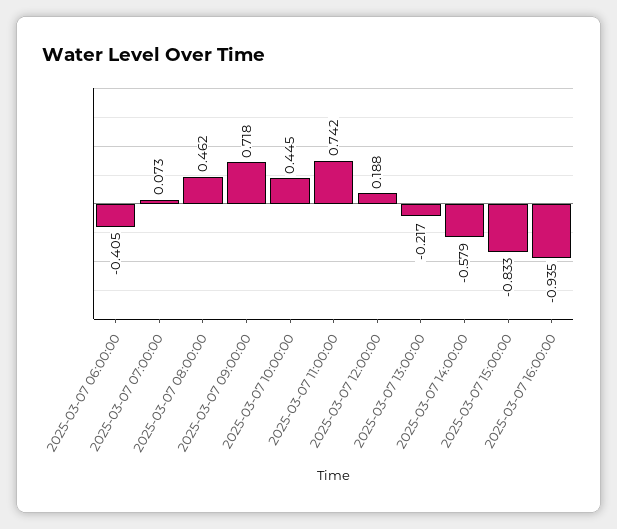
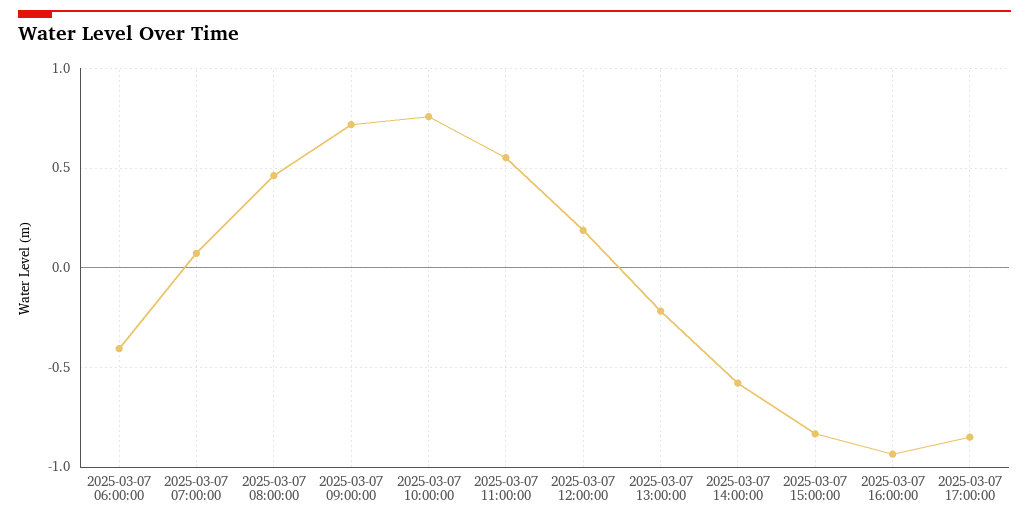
2025-03-07 10:00:00: 0.445 -> 0.75
2025-03-07 11:00:00: 0.742 -> 0.55
2025-03-07 17:00:00: none -> -0.85

